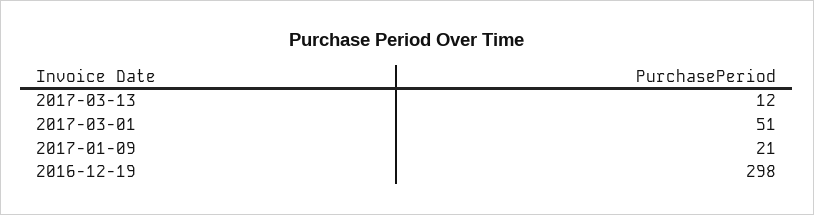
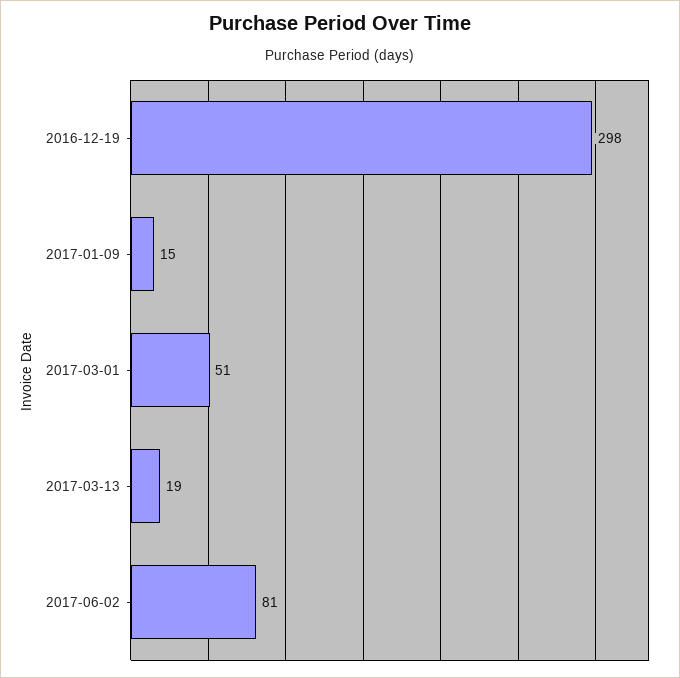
2017-03-13: 12 -> 19
2017-01-09: 21 -> 15
2017-06-02: none -> 81

